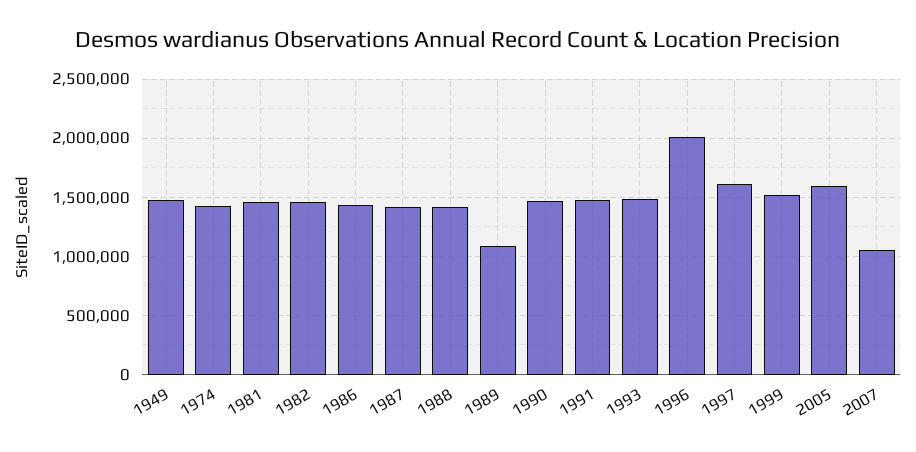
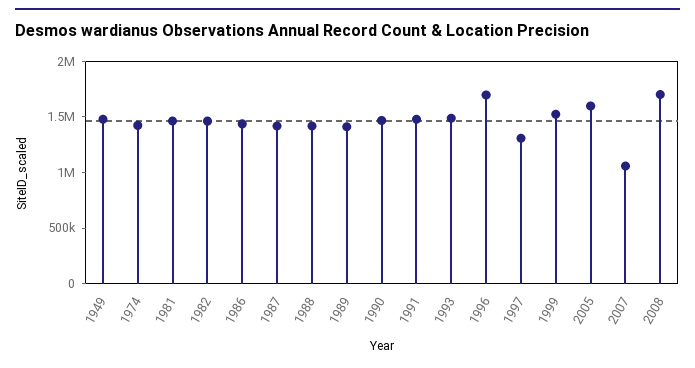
1989: 1100000 -> 1400000
1996: 2000000 -> 1700000
1997: 1600000 -> 1300000
2008: none -> 1700000

